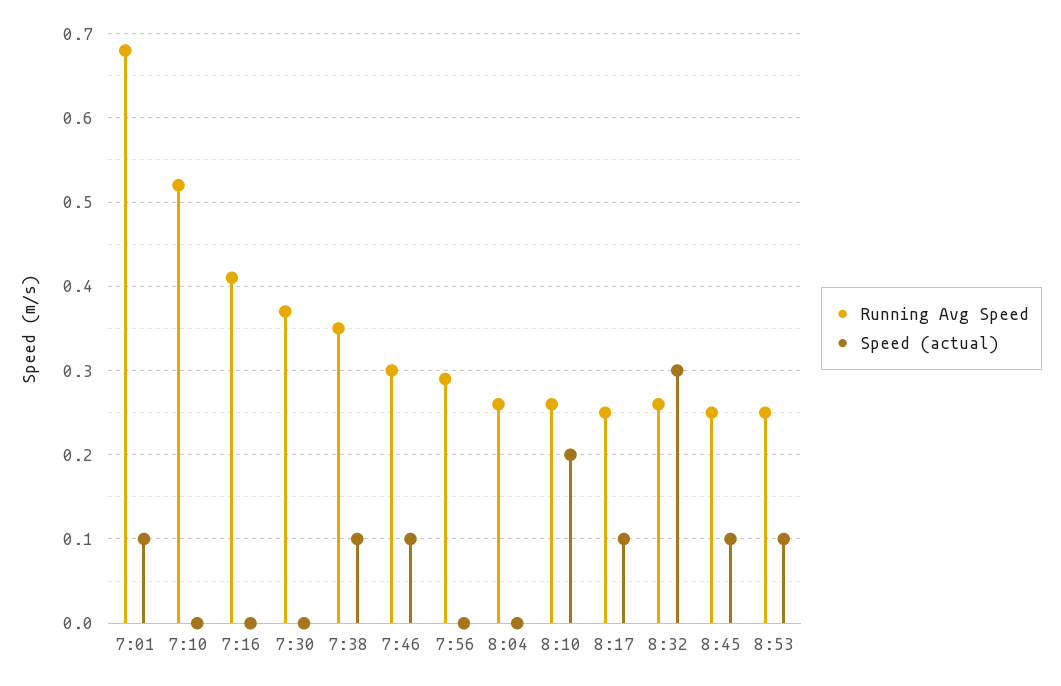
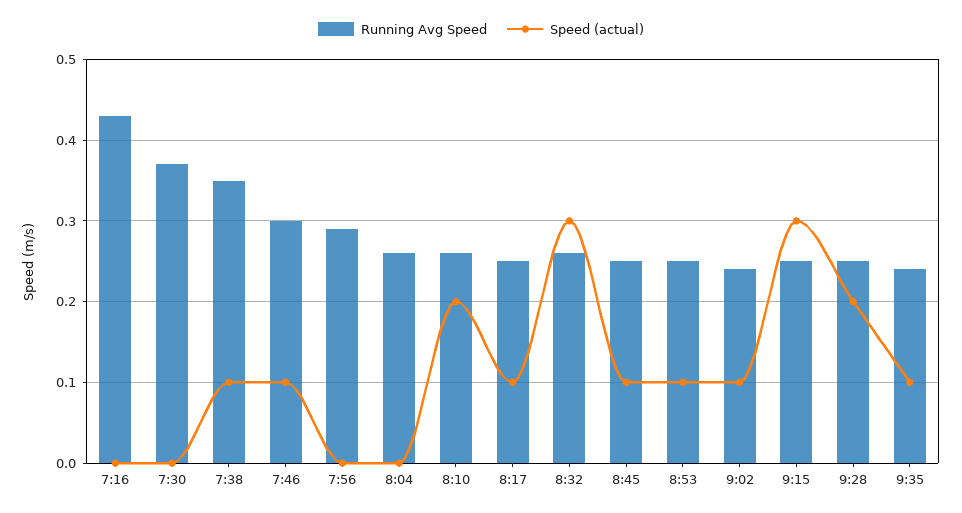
Running Avg Speed, 7:01: 0.68 -> none
Speed (actual), 7:01: 0.1 -> none
Running Avg Speed, 7:10: 0.52 -> none
Speed (actual), 7:10: 0 -> none
Running Avg Speed, 7:16: 0.41 -> 0.43
Running Avg Speed, 9:02: none -> 0.24
Speed (actual), 9:02: none -> 0.1
Running Avg Speed, 9:15: none -> 0.25
Speed (actual), 9:15: none -> 0.3
Running Avg Speed, 9:28: none -> 0.25
Speed (actual), 9:28: none -> 0.2
Running Avg Speed, 9:35: none -> 0.24
Speed (actual), 9:35: none -> 0.1

